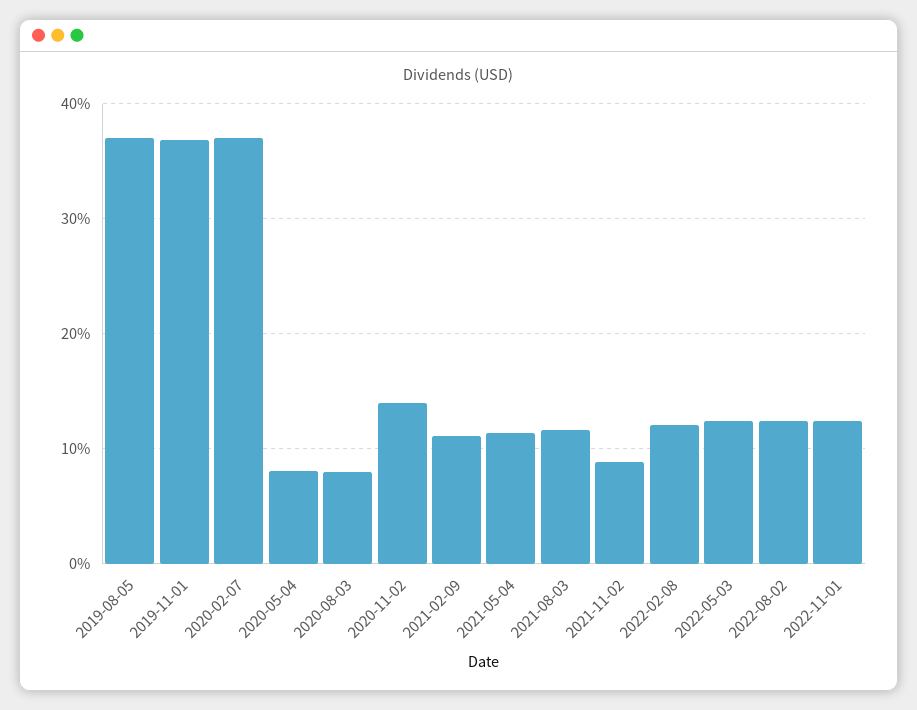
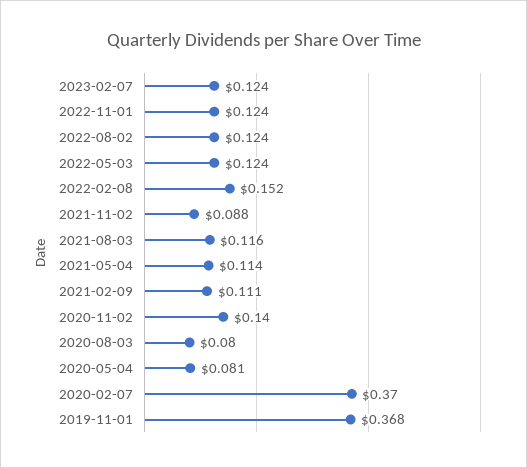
2019-08-05: 0.37 -> none
2022-02-08: 0.12 -> 0.152
2023-02-07: none -> 0.124

